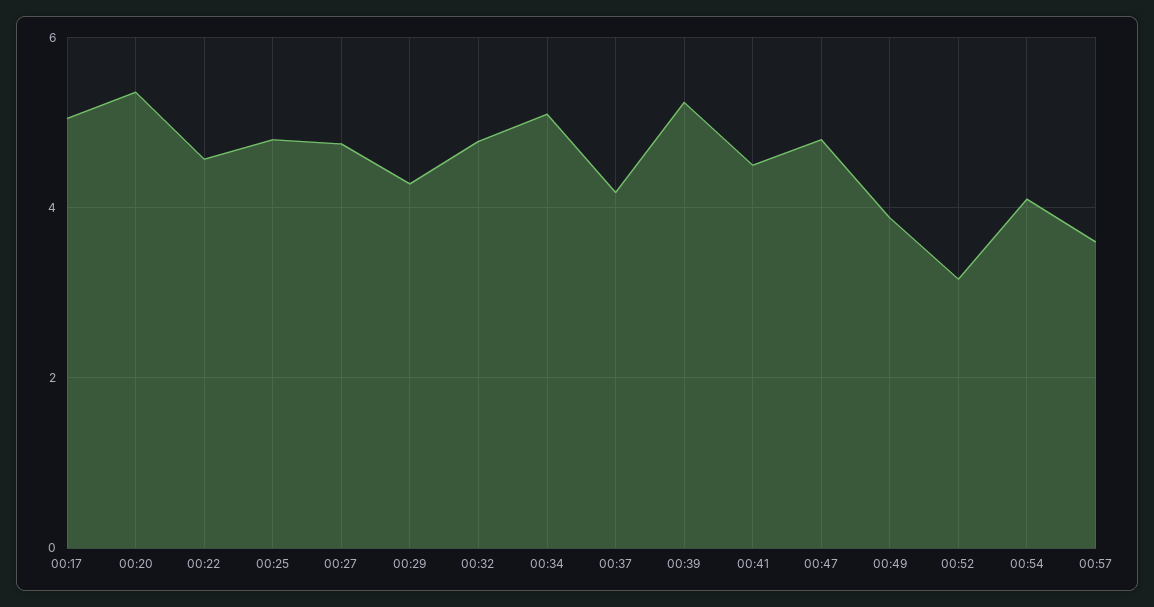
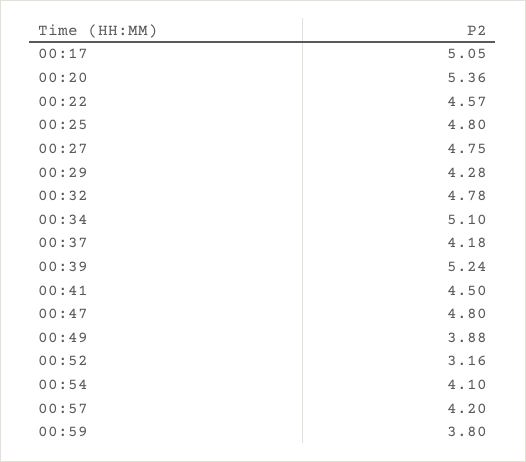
00:57: 3.6 -> 4.2
00:59: none -> 3.8

